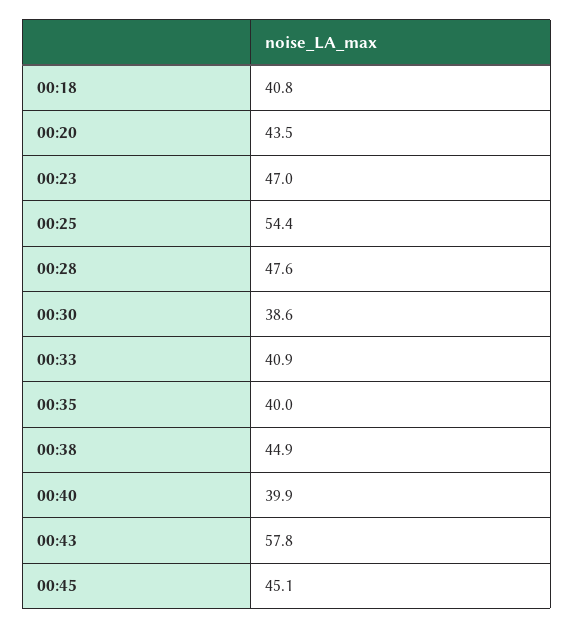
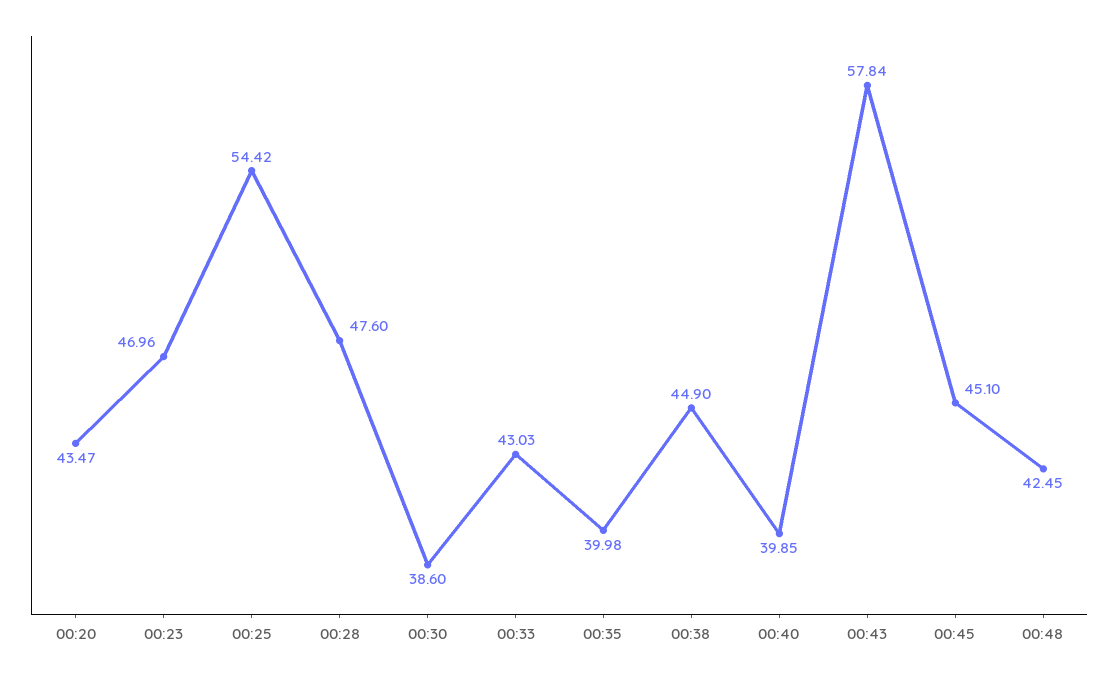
00:18: 40.8 -> none
00:33: 40.9 -> 43.03
00:48: none -> 42.45

